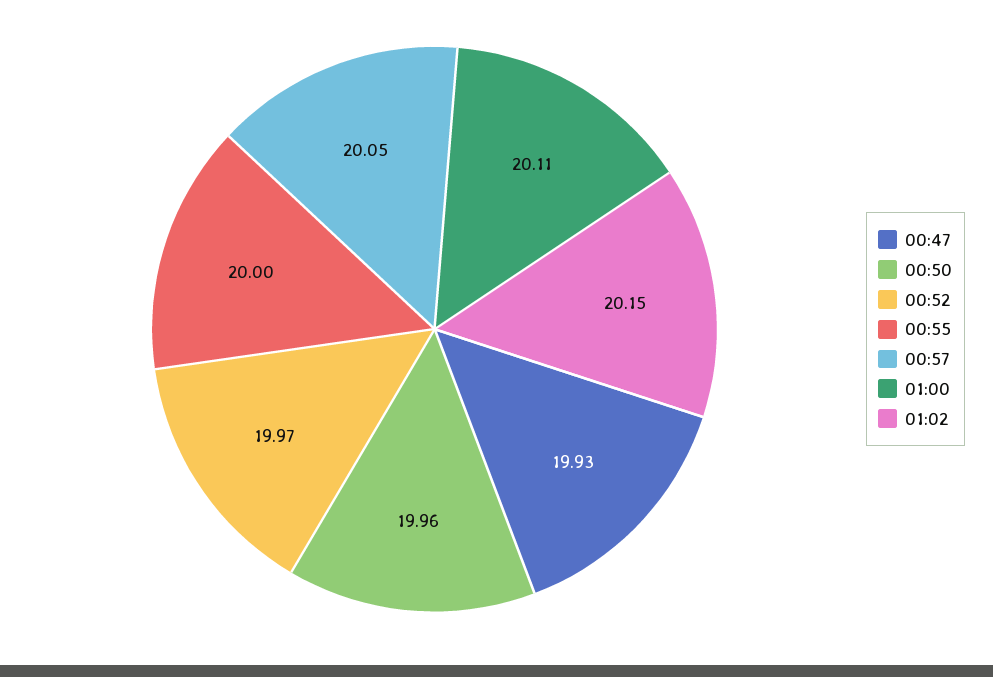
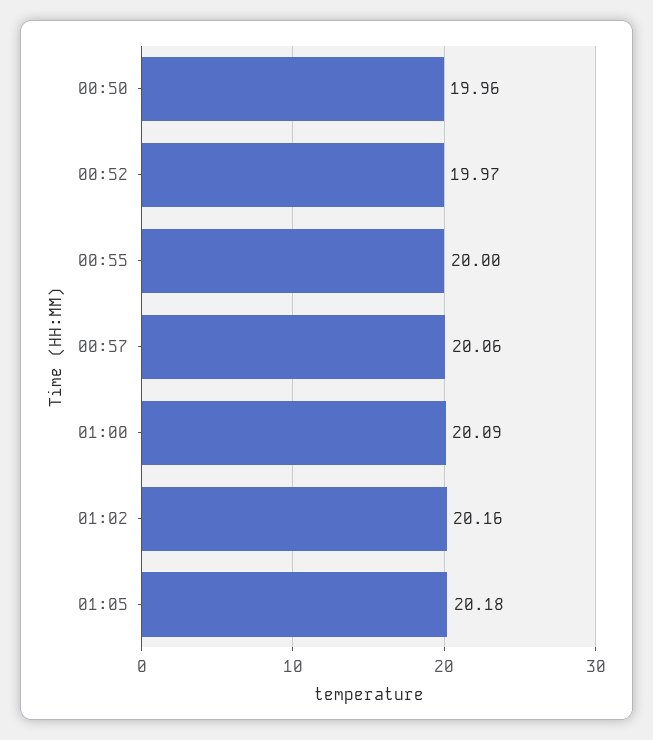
00:47: 19.93 -> none
00:57: 20.05 -> 20.06
01:00: 20.11 -> 20.09
01:02: 20.15 -> 20.16
01:05: none -> 20.18

